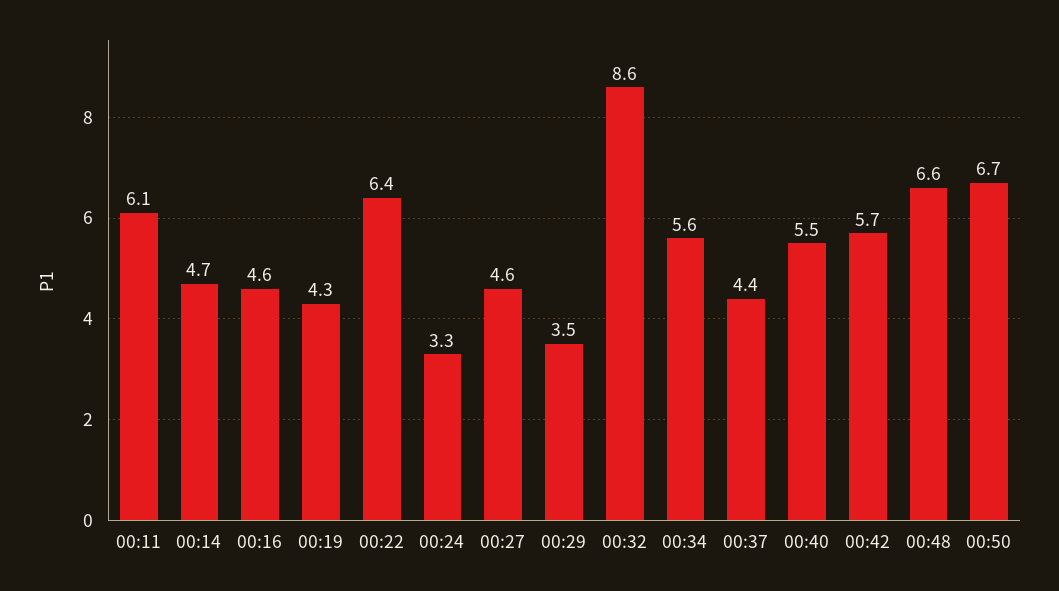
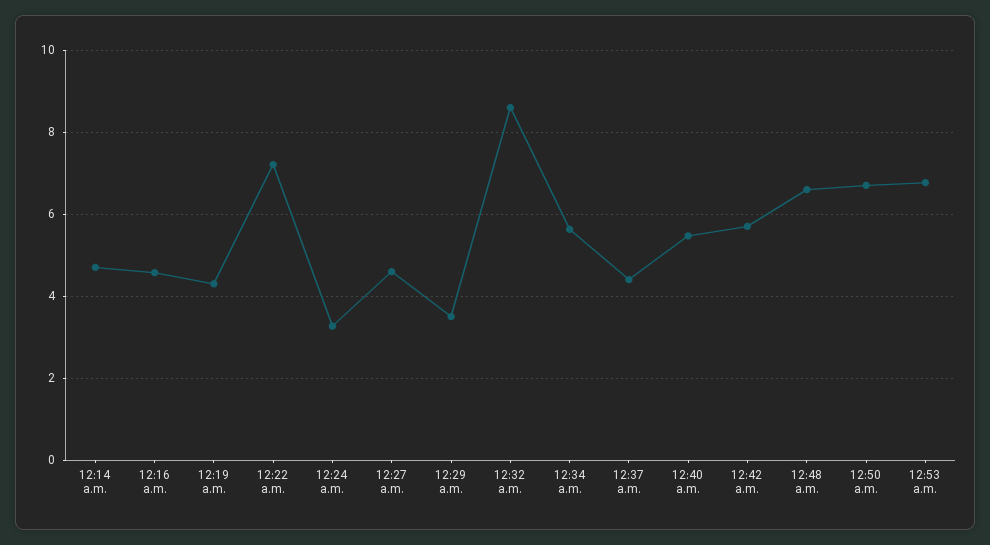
00:11: 6.1 -> none
00:22: 6.4 -> 7.2
12:53 a.m.: none -> 6.8

